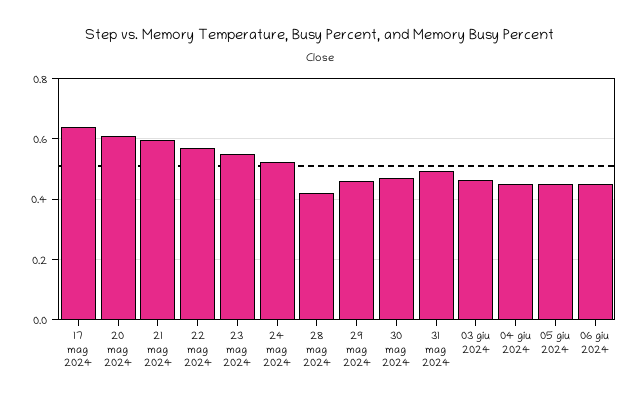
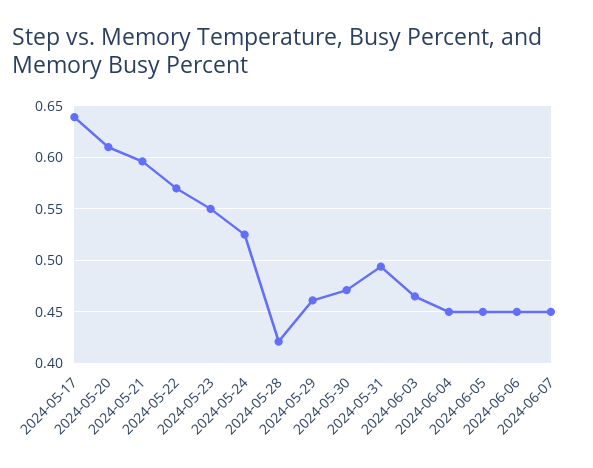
2024-06-07: none -> 0.45

